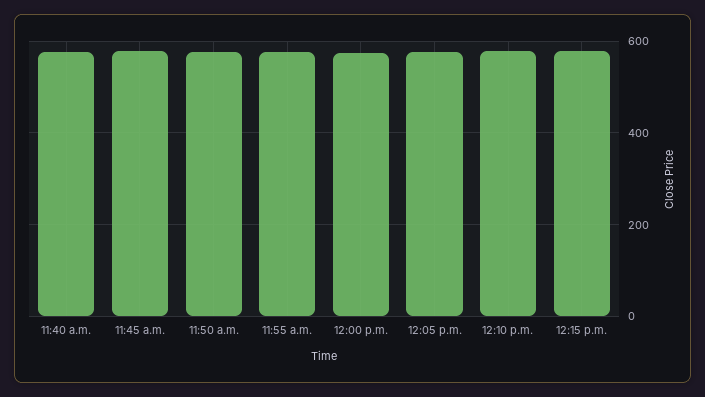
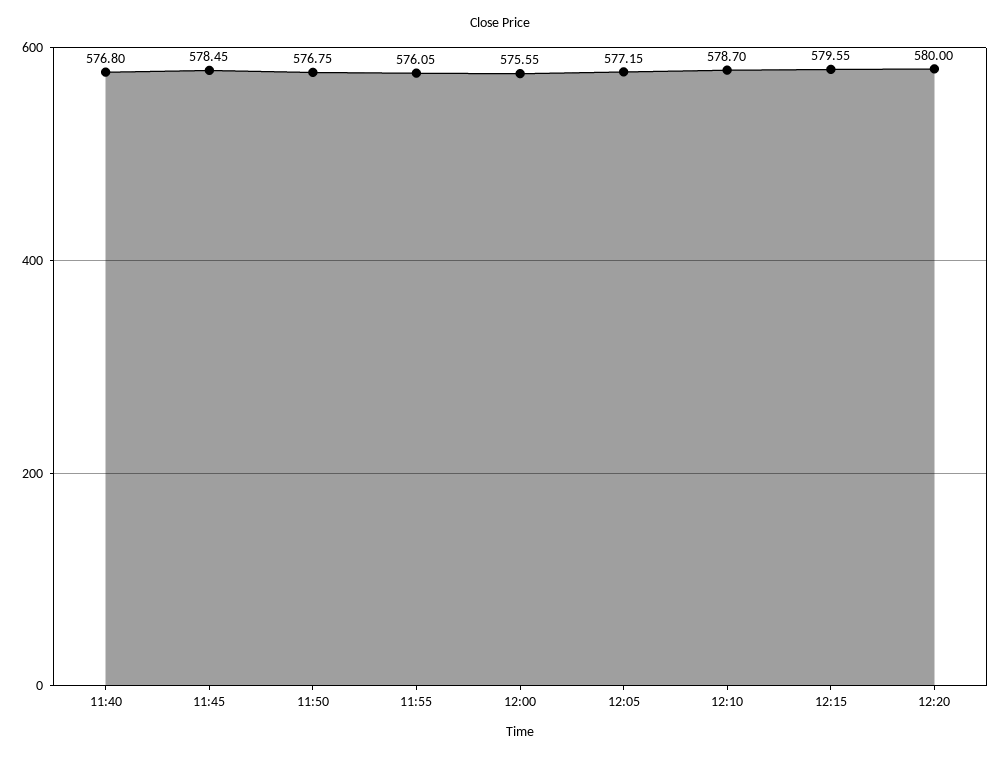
12:20: none -> 580

